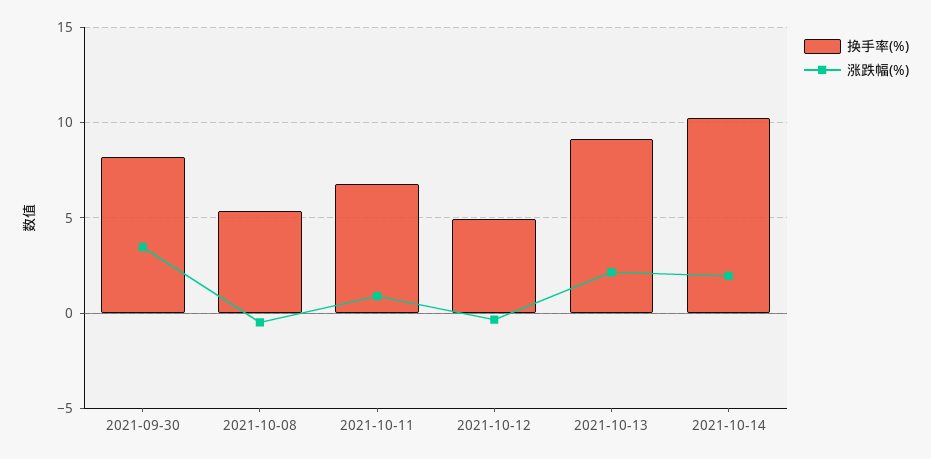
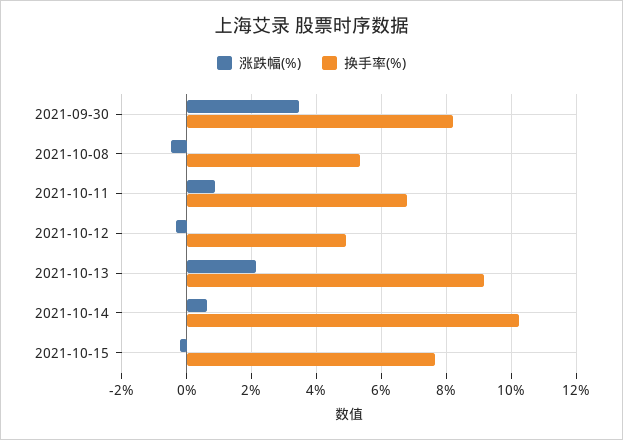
涨跌幅(%), 2021-10-14: 2 -> 0.6
涨跌幅(%), 2021-10-15: none -> -0.2
换手率(%), 2021-10-15: none -> 7.6

